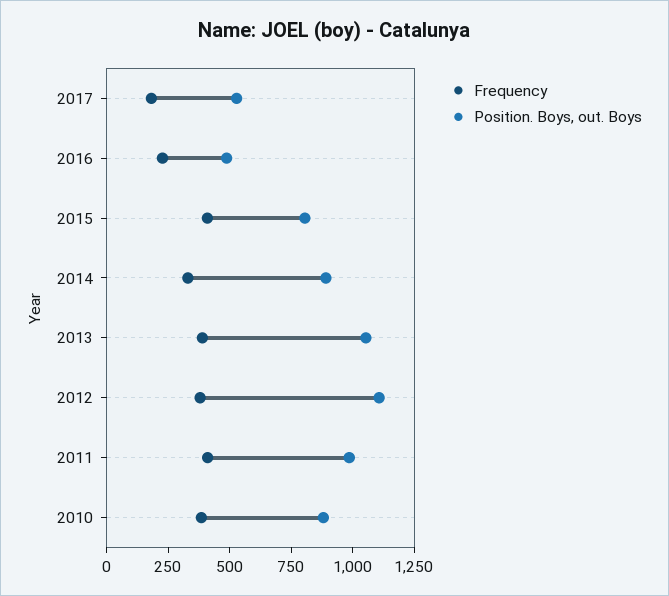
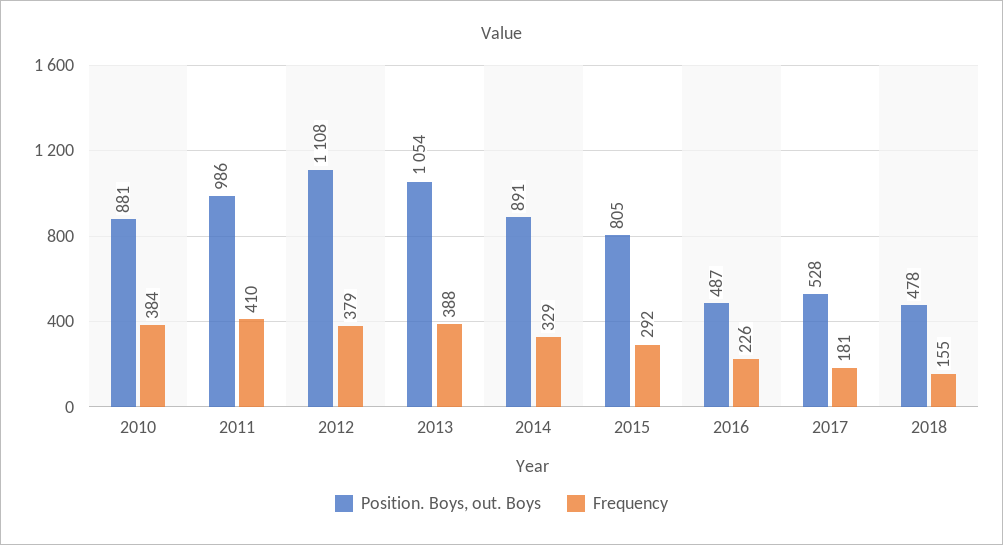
Frequency, 2015: 400 -> 292
Position. Boys, out. Boys, 2018: none -> 478
Frequency, 2018: none -> 155

